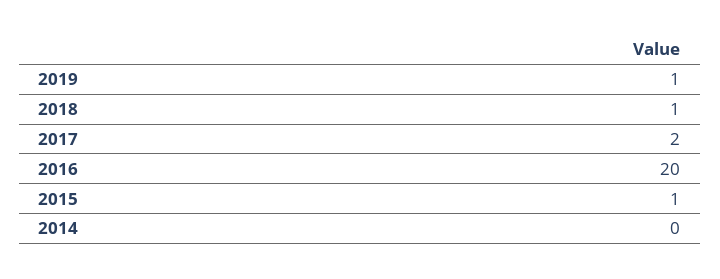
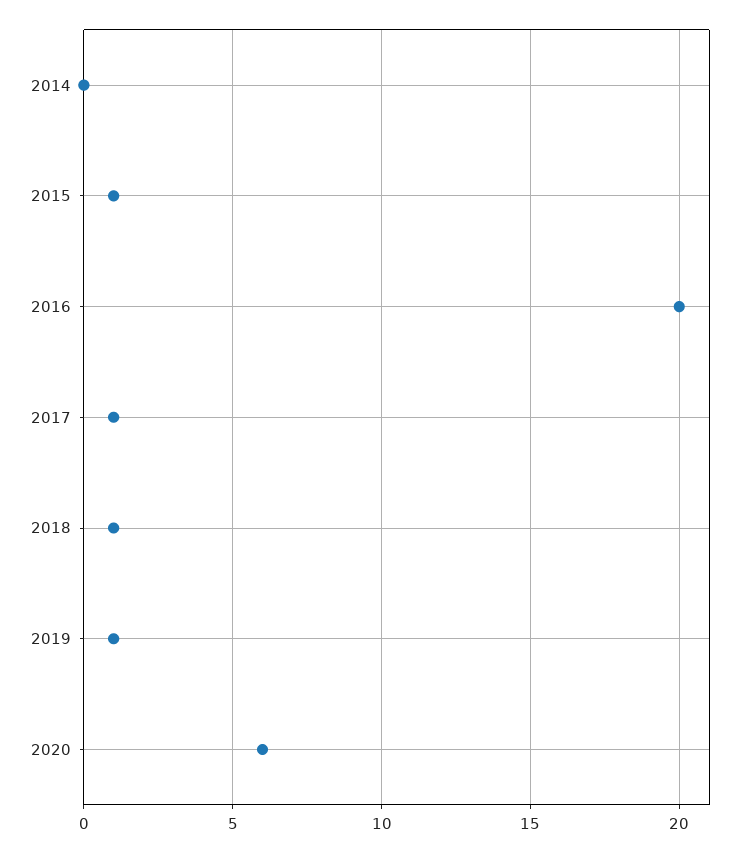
2017: 2 -> 1
2020: none -> 6

